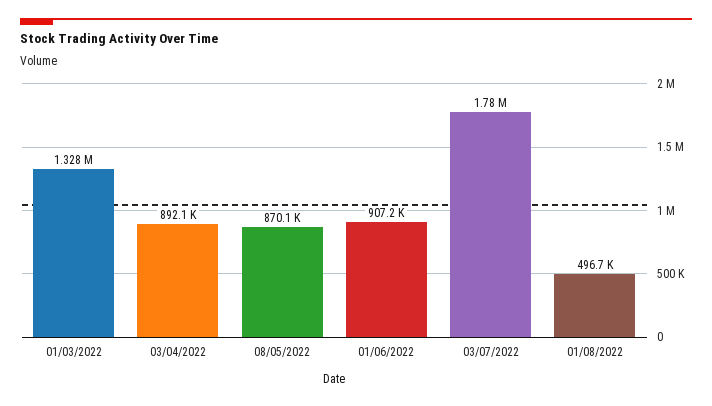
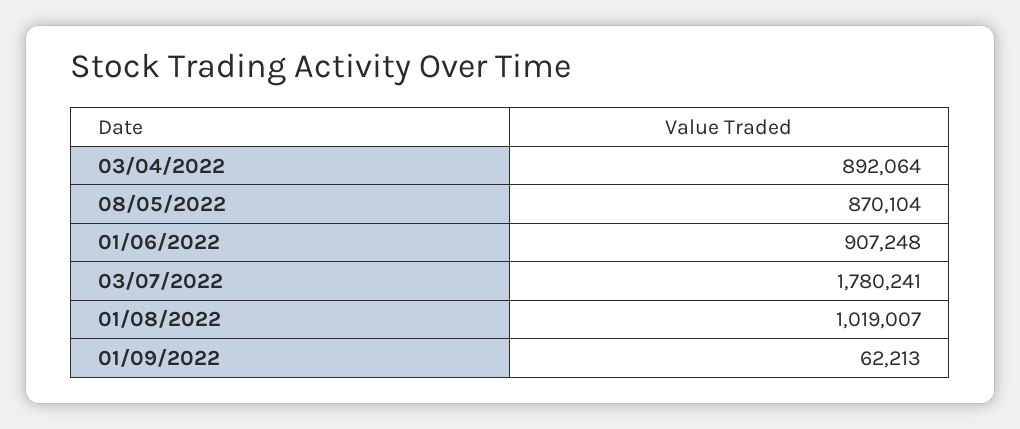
01/03/2022: 1328000 -> none
01/08/2022: 496700 -> 1019007
01/09/2022: none -> 62213

